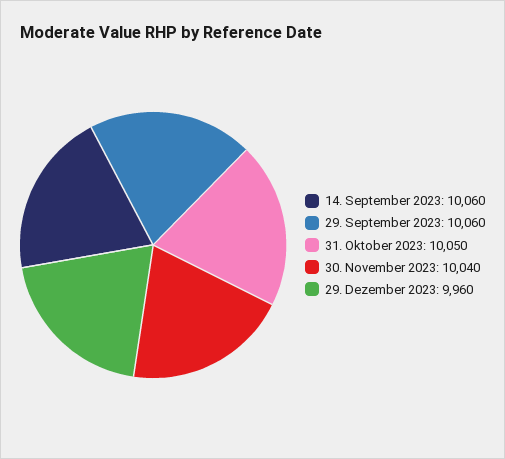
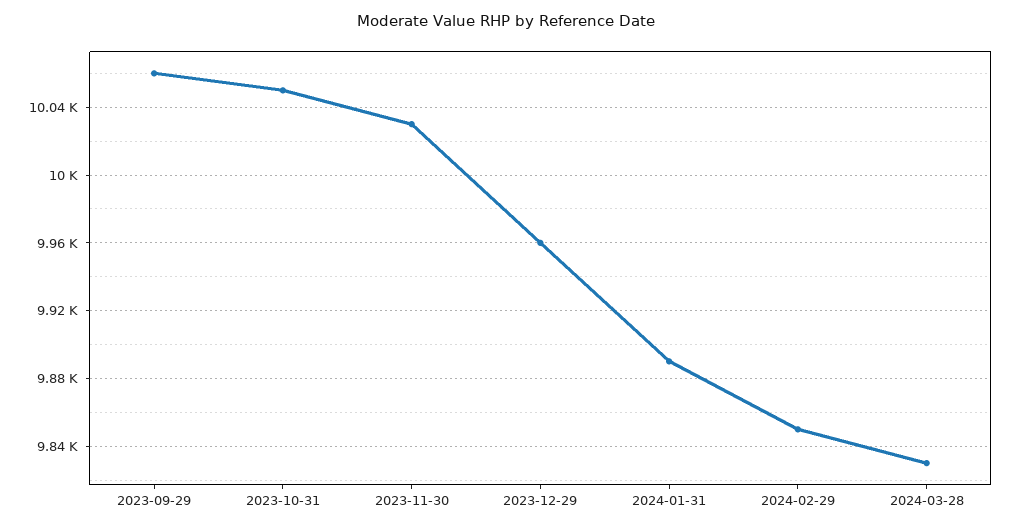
14. September 2023: 10060 -> none
30. November 2023: 10040 -> 10030
2024-01-31: none -> 9890
2024-02-29: none -> 9850
2024-03-28: none -> 9830

